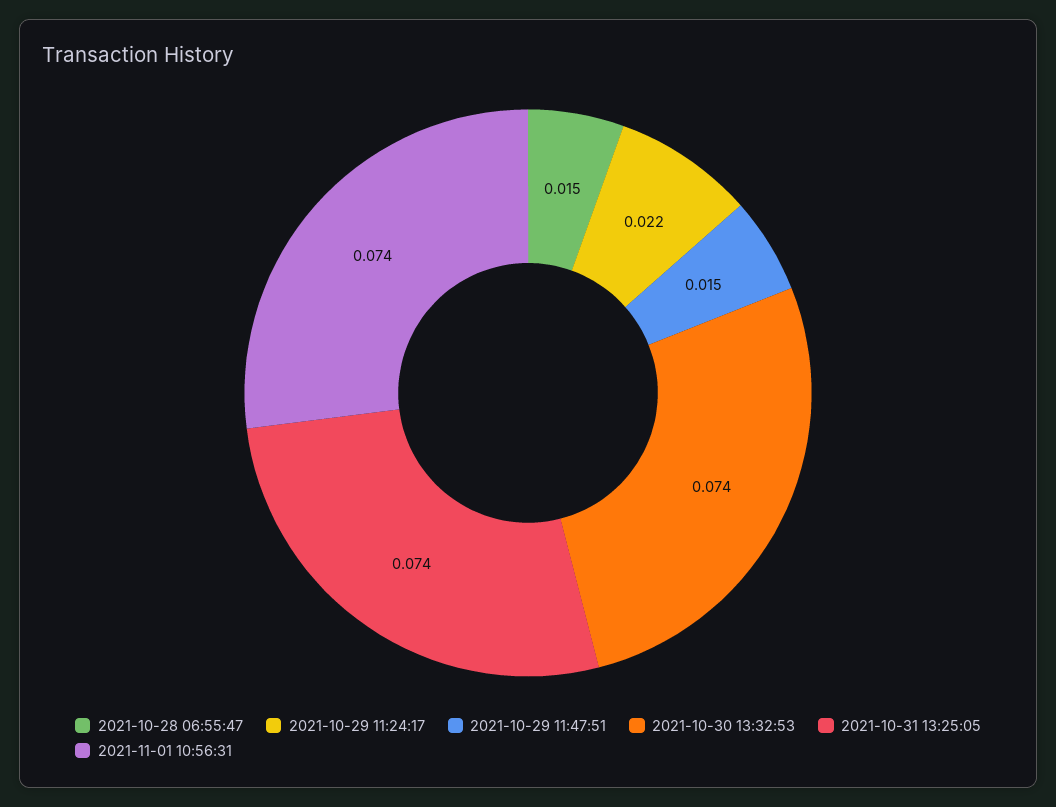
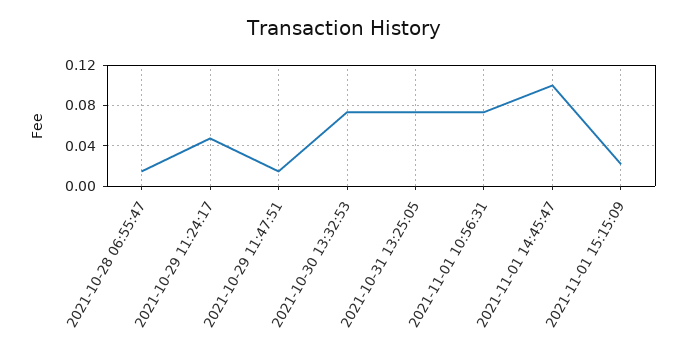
2021-10-29 11:24:17: 0.022 -> 0.05
2021-11-01 14:45:47: none -> 0.1
2021-11-01 15:15:09: none -> 0.02

